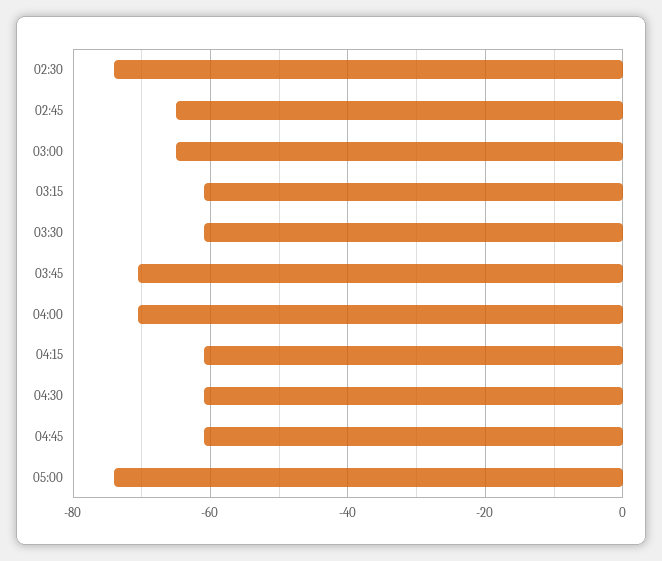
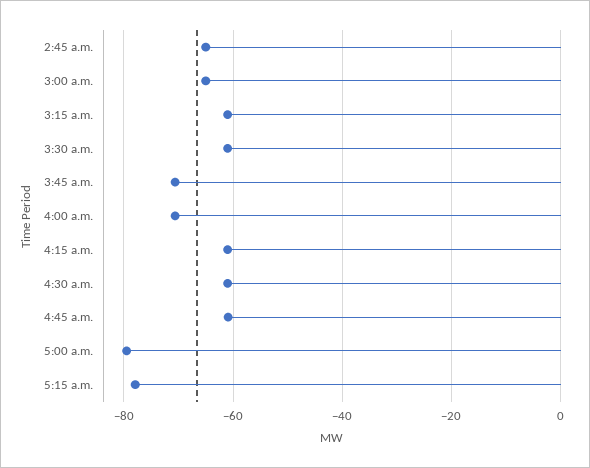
02:30: -74 -> none
05:00: -74 -> -80
5:15 a.m.: none -> -78

